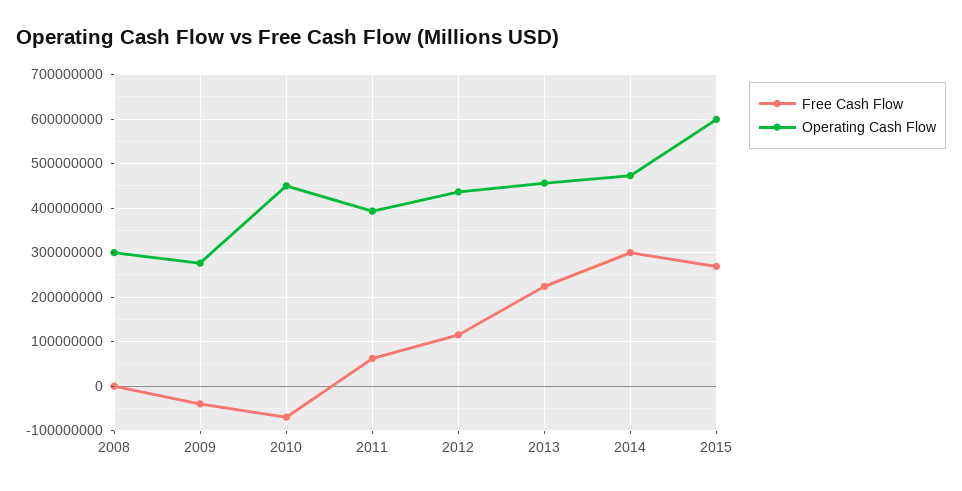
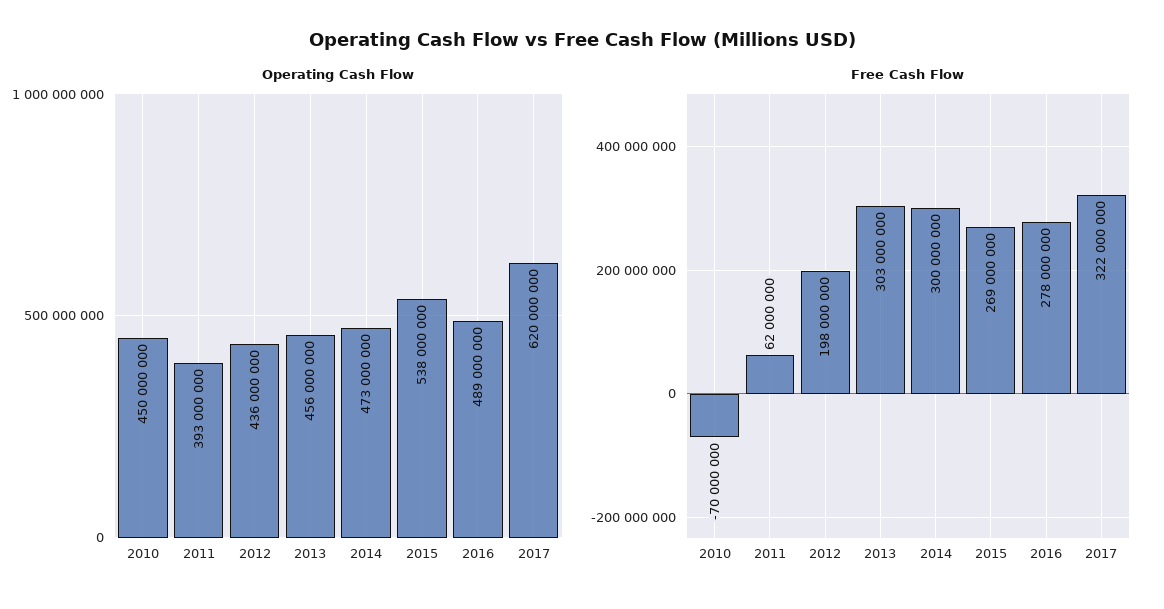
Free Cash Flow, 2008: 0 -> none
Operating Cash Flow, 2008: 300000000 -> none
Free Cash Flow, 2009: -40000000 -> none
Operating Cash Flow, 2009: 280000000 -> none
Free Cash Flow, 2012: 120000000 -> 198000000
Free Cash Flow, 2013: 220000000 -> 303000000
Operating Cash Flow, 2015: 600000000 -> 538000000
Operating Cash Flow, 2016: none -> 489000000
Operating Cash Flow, 2017: none -> 620000000
Free Cash Flow, 2016: none -> 278000000
Free Cash Flow, 2017: none -> 322000000

